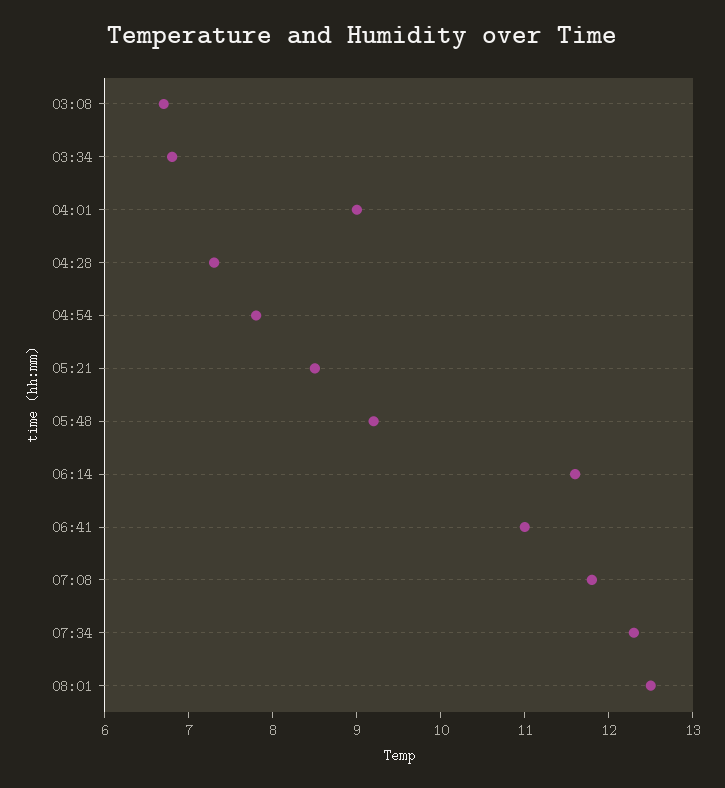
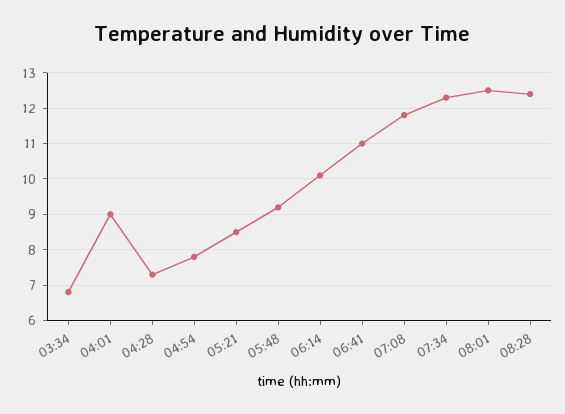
03:08: 6.7 -> none
06:14: 11.6 -> 10
08:28: none -> 12.5

